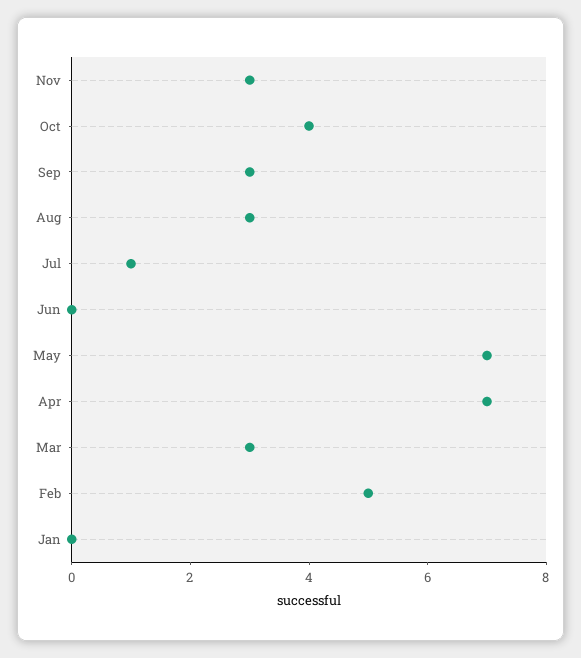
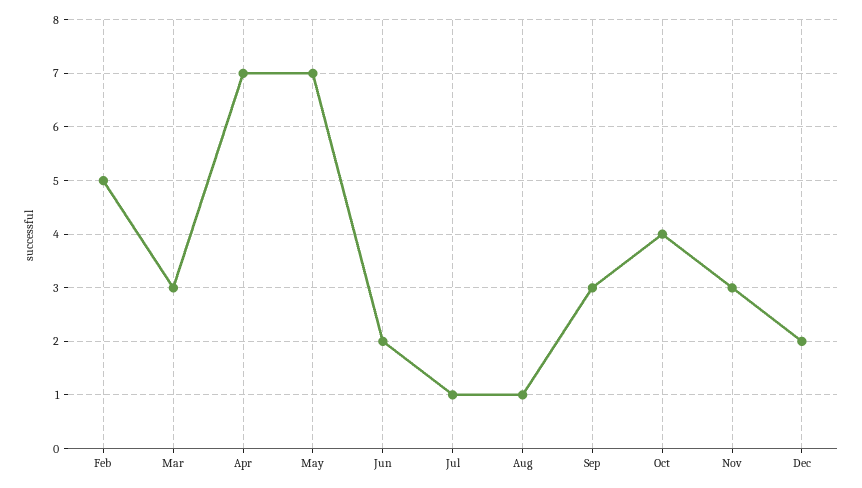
Aug: 3 -> 1
Jun: 0 -> 2
Jan: 0 -> none
Dec: none -> 2

